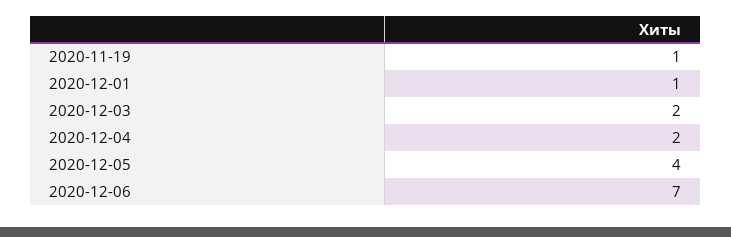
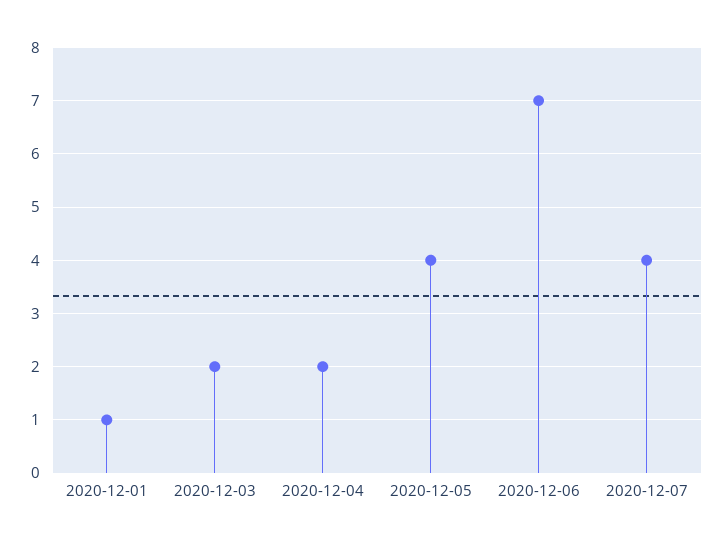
2020-11-19: 1 -> none
2020-12-07: none -> 4

